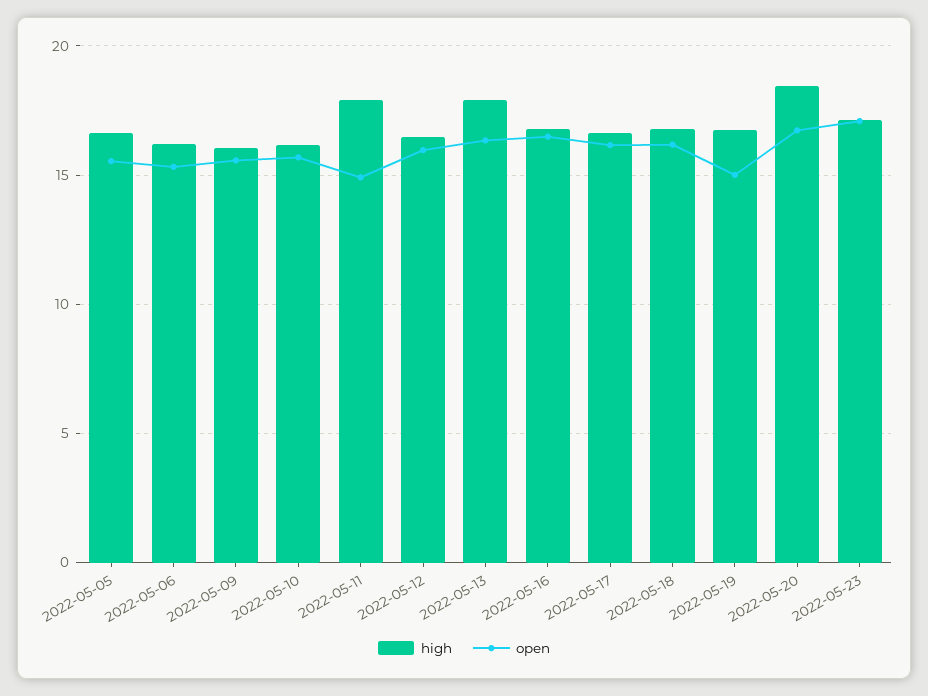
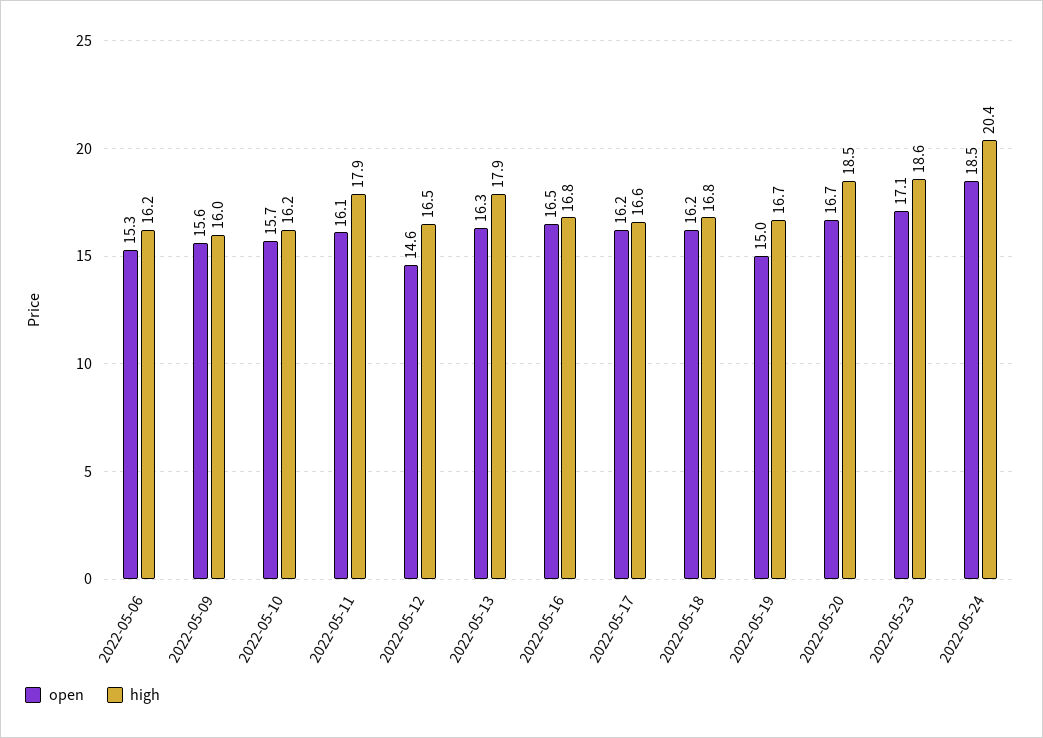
high, 2022-05-05: 16.5 -> none
open, 2022-05-05: 15.5 -> none
open, 2022-05-11: 15 -> 16.1
open, 2022-05-12: 16 -> 14.6
high, 2022-05-23: 17 -> 18.6
open, 2022-05-24: none -> 18.5
high, 2022-05-24: none -> 20.4

